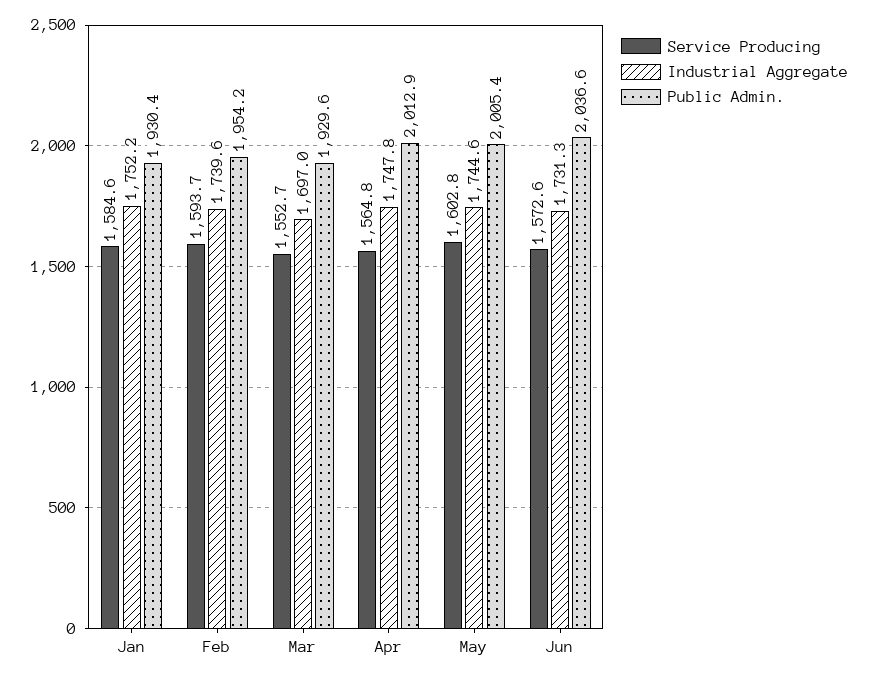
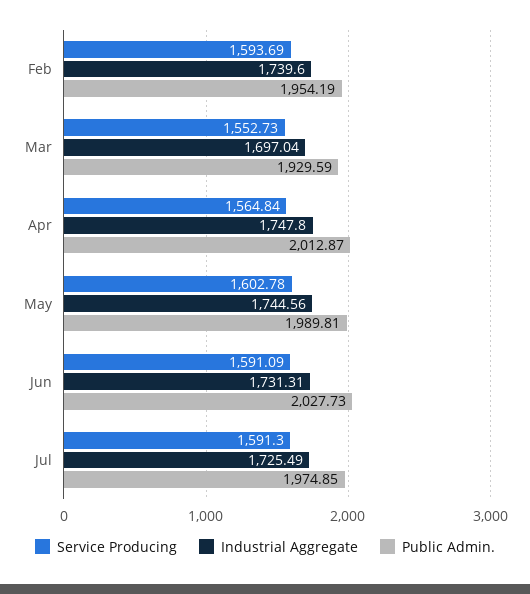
Service Producing, Jan: 1584.6 -> none
Industrial Aggregate, Jan: 1752.2 -> none
Public Admin., Jan: 1930.4 -> none
Public Admin., May: 2005.4 -> 1989.81
Service Producing, Jun: 1572.6 -> 1591.09
Public Admin., Jun: 2036.6 -> 2027.73
Service Producing, Jul: none -> 1591.3
Industrial Aggregate, Jul: none -> 1725.49
Public Admin., Jul: none -> 1974.85

